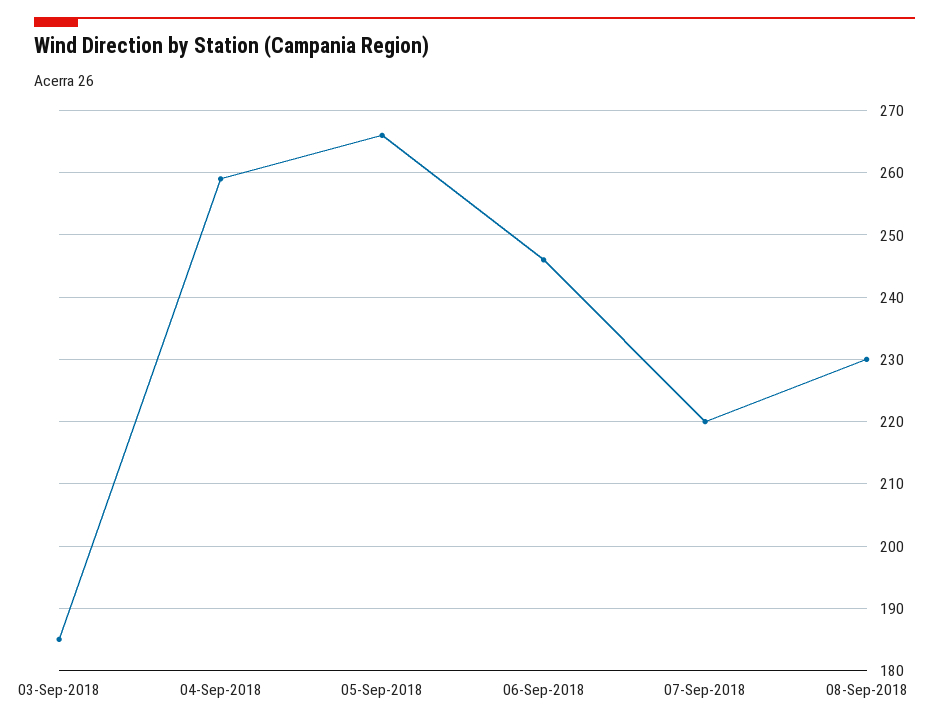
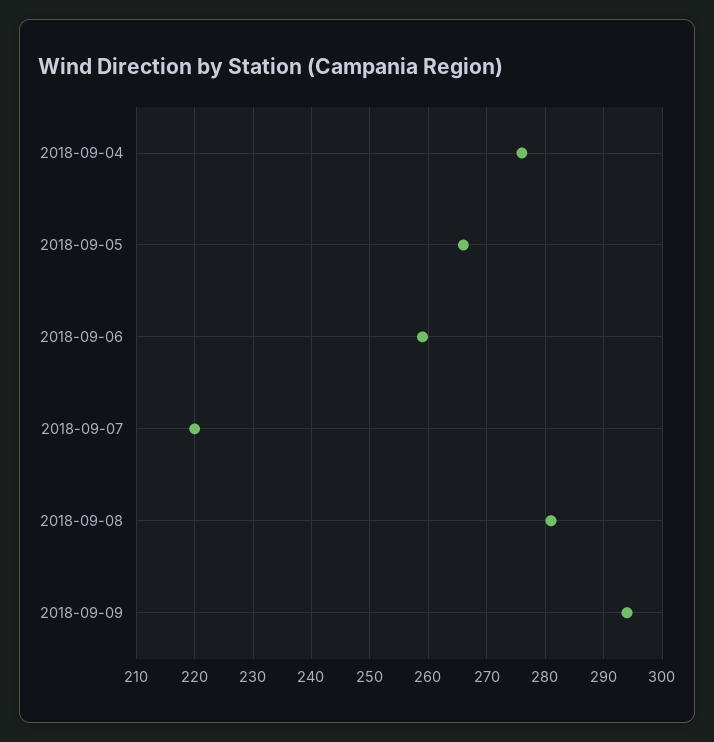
03-Sep-2018: 185 -> none
04-Sep-2018: 259 -> 275
06-Sep-2018: 246 -> 260
08-Sep-2018: 230 -> 280
2018-09-09: none -> 295

